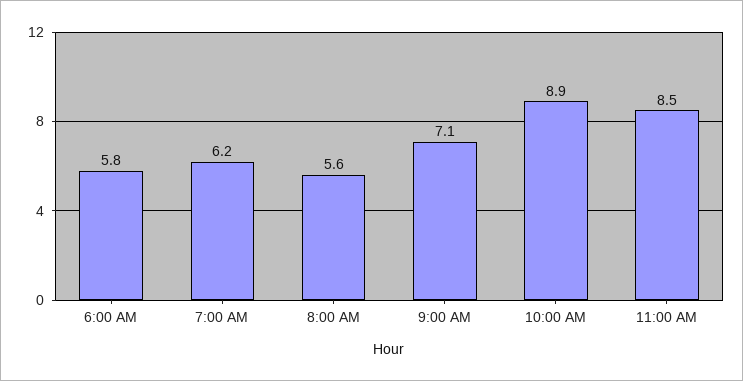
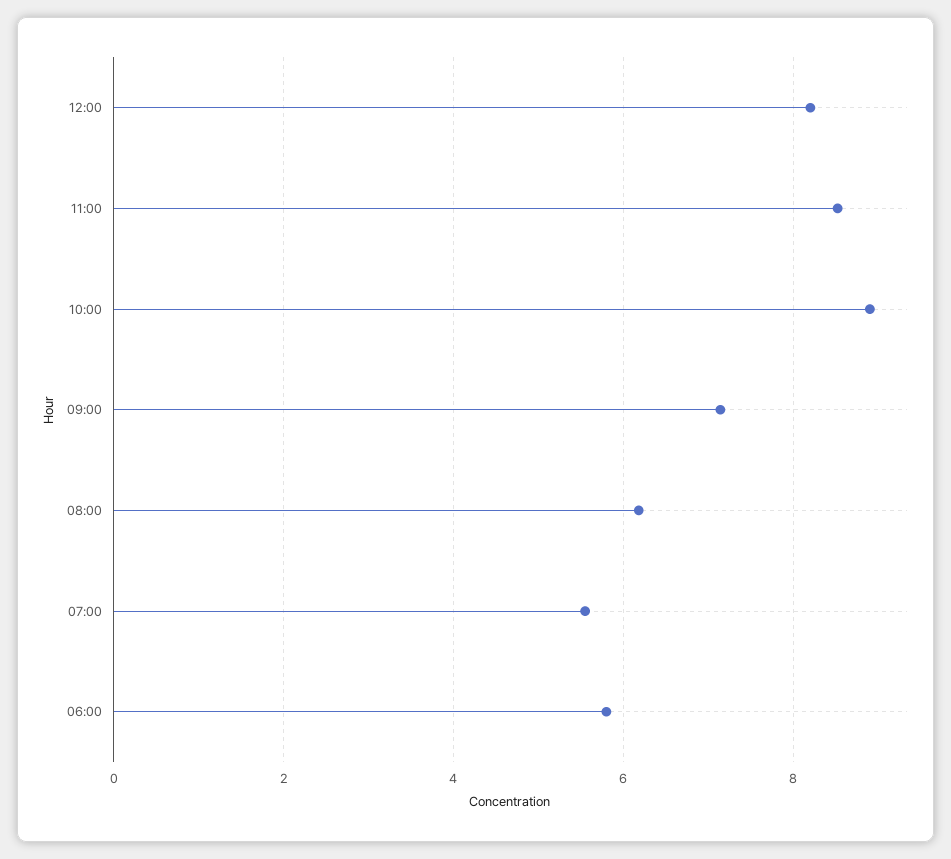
7:00 AM: 6.2 -> 5.6
8:00 AM: 5.6 -> 6.2
12:00: none -> 8.2

